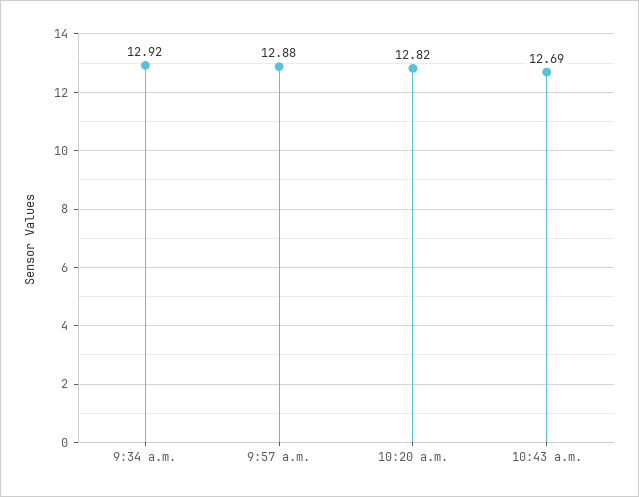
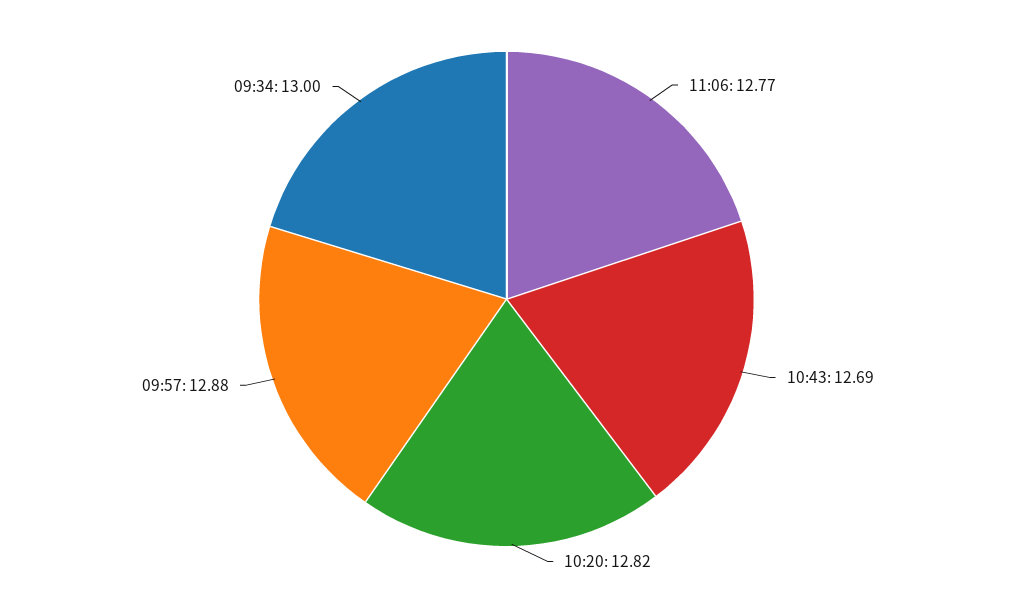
9:34 a.m.: 12.92 -> 13
11:06: none -> 12.77

